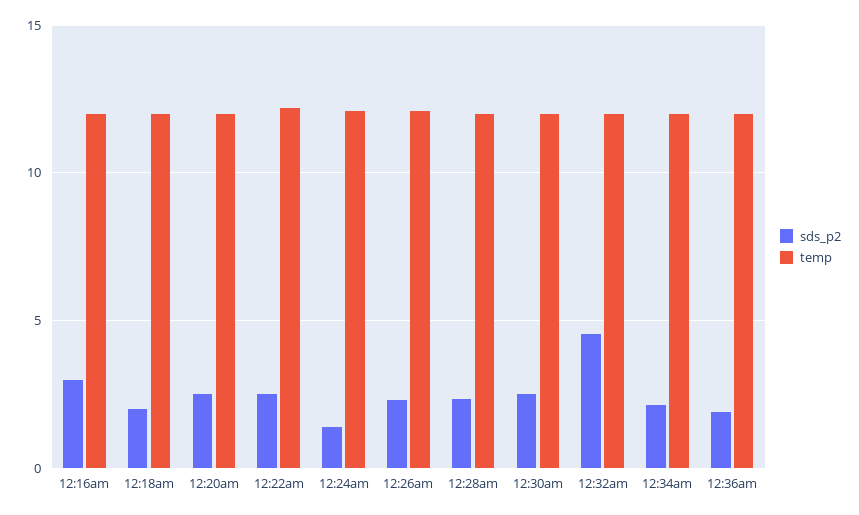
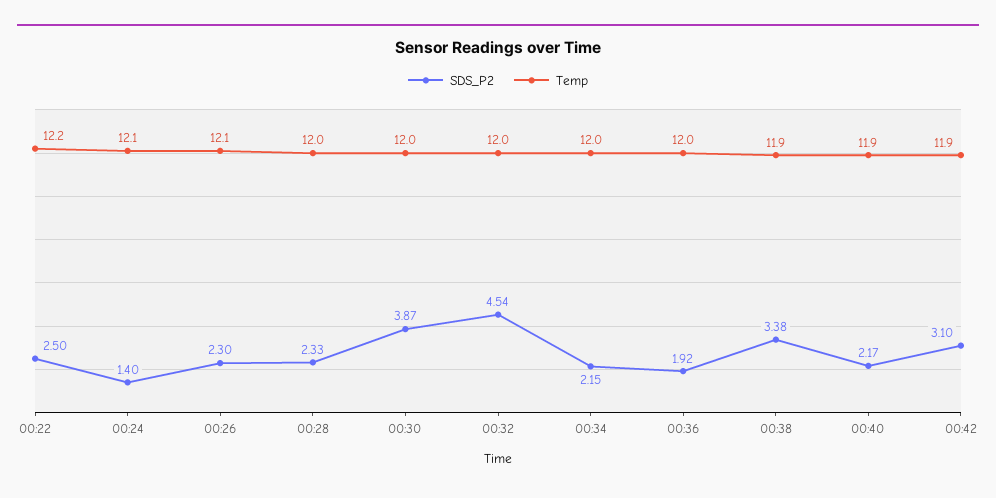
sds_p2, 12:16am: 3 -> none
temp, 12:16am: 12 -> none
sds_p2, 12:18am: 2 -> none
temp, 12:18am: 12 -> none
sds_p2, 12:20am: 2.5 -> none
temp, 12:20am: 12 -> none
sds_p2, 12:30am: 2.5 -> 3.87
sds_p2, 00:38: none -> 3.38
temp, 00:38: none -> 11.9
sds_p2, 00:40: none -> 2.17
temp, 00:40: none -> 11.9
sds_p2, 00:42: none -> 3.1
temp, 00:42: none -> 11.9

